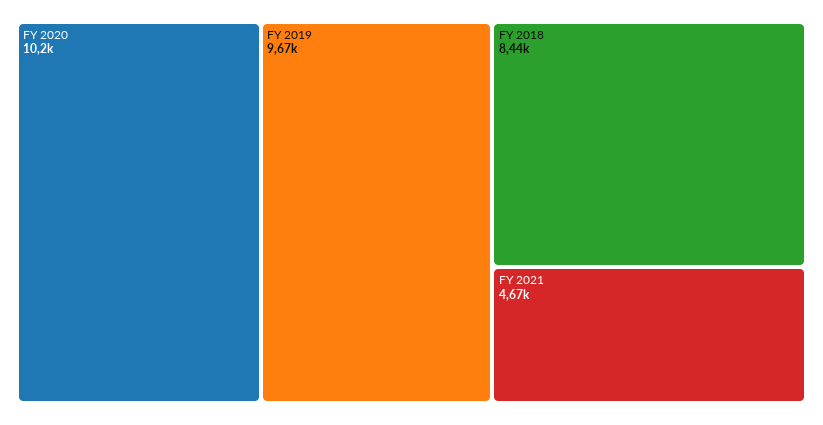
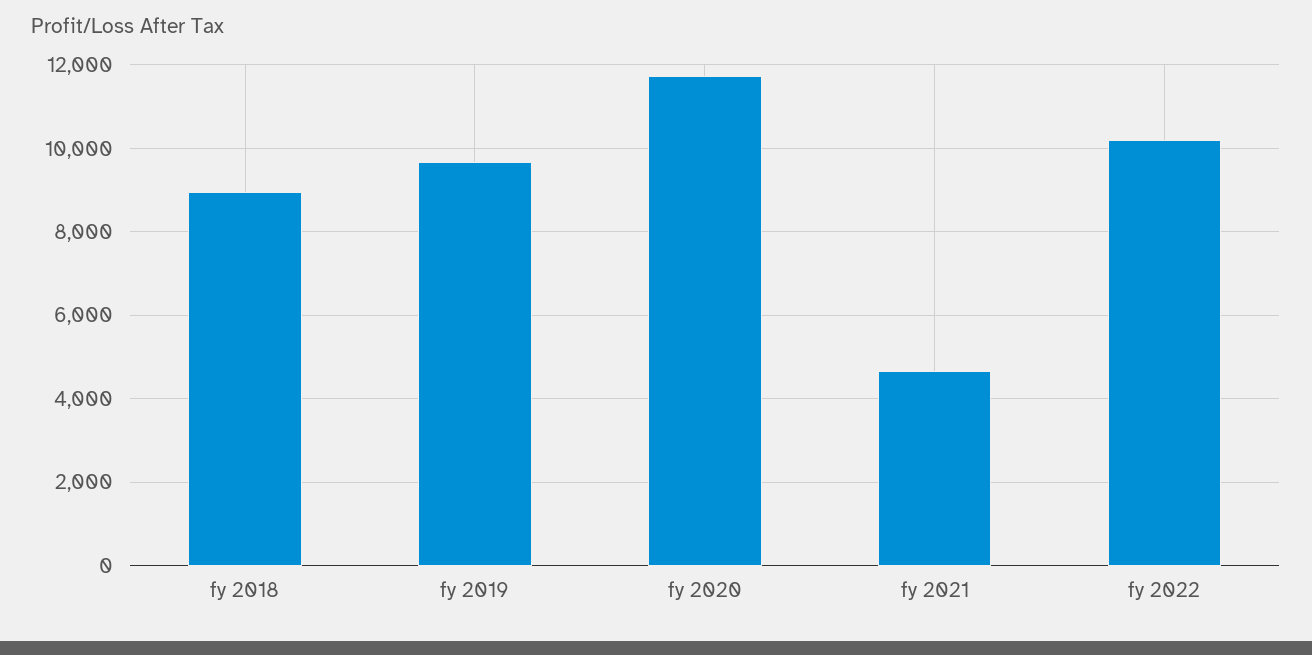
FY 2020: 10200 -> 11800
FY 2018: 8440 -> 9000
fy 2022: none -> 10200

